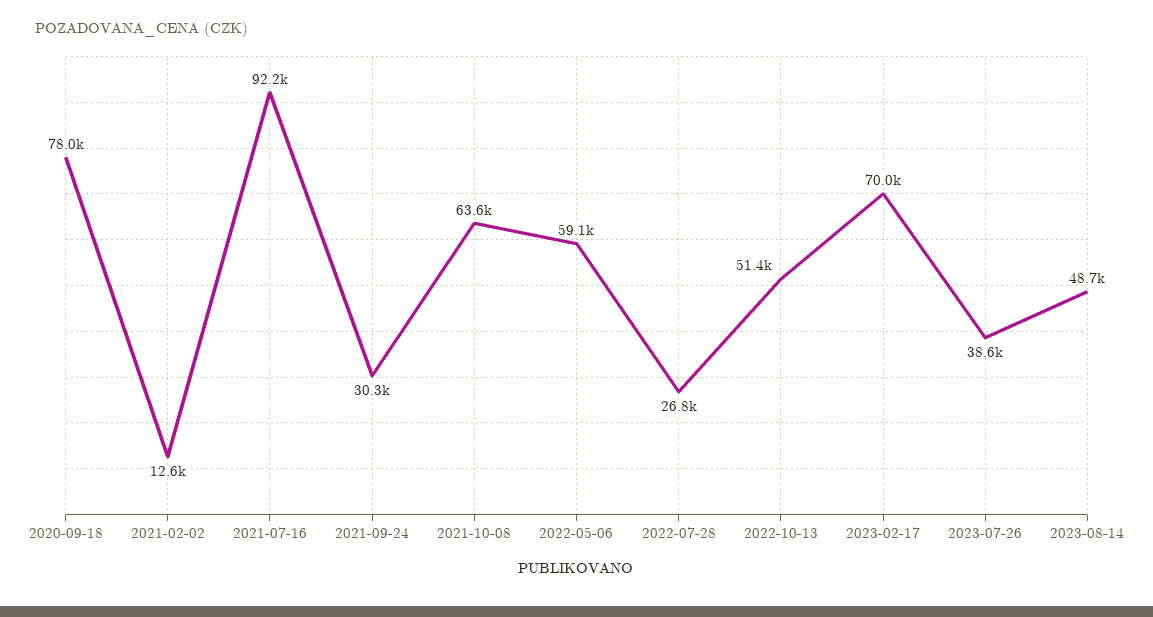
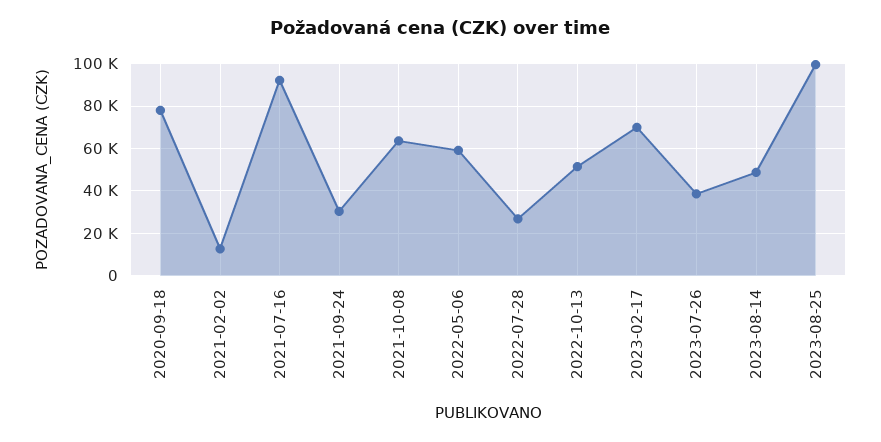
2023-08-25: none -> 100000

